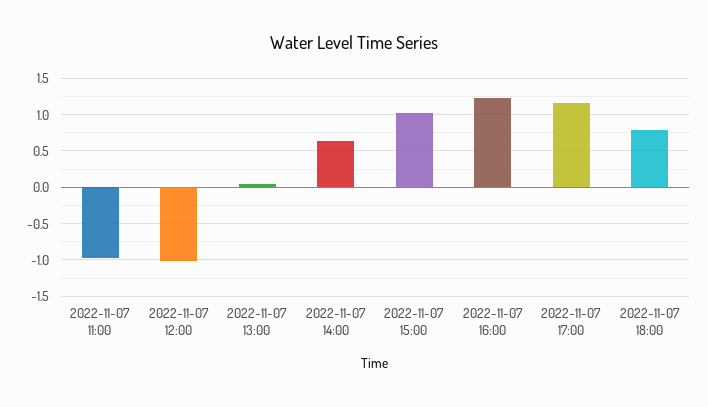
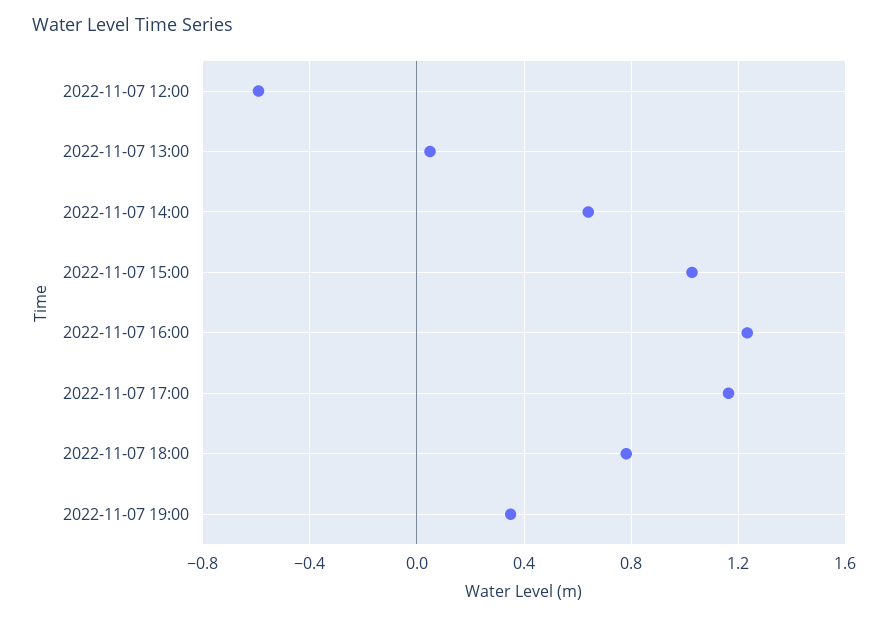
2022-11-07 11:00: -1 -> none
2022-11-07 12:00: -1 -> -0.6
2022-11-07 19:00: none -> 0.35

